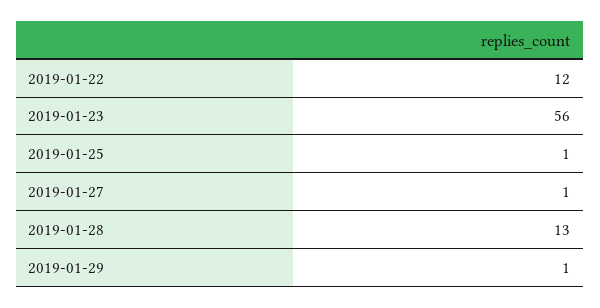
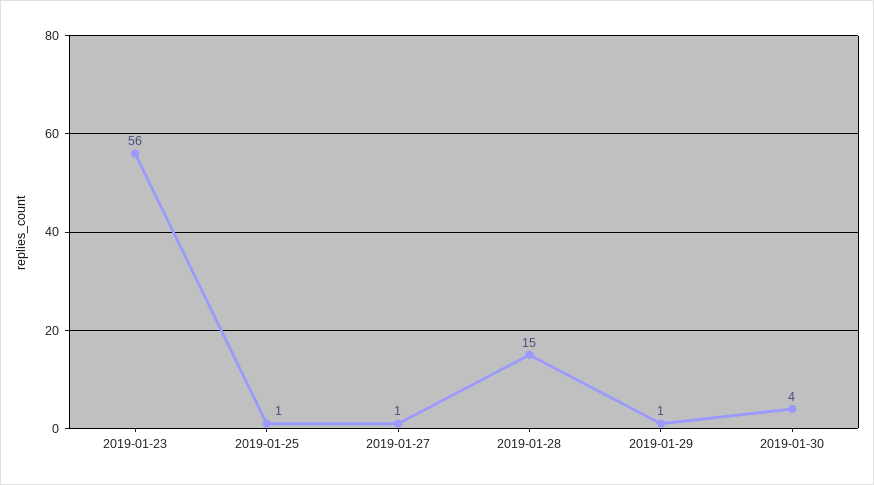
2019-01-22: 12 -> none
2019-01-28: 13 -> 15
2019-01-30: none -> 4

